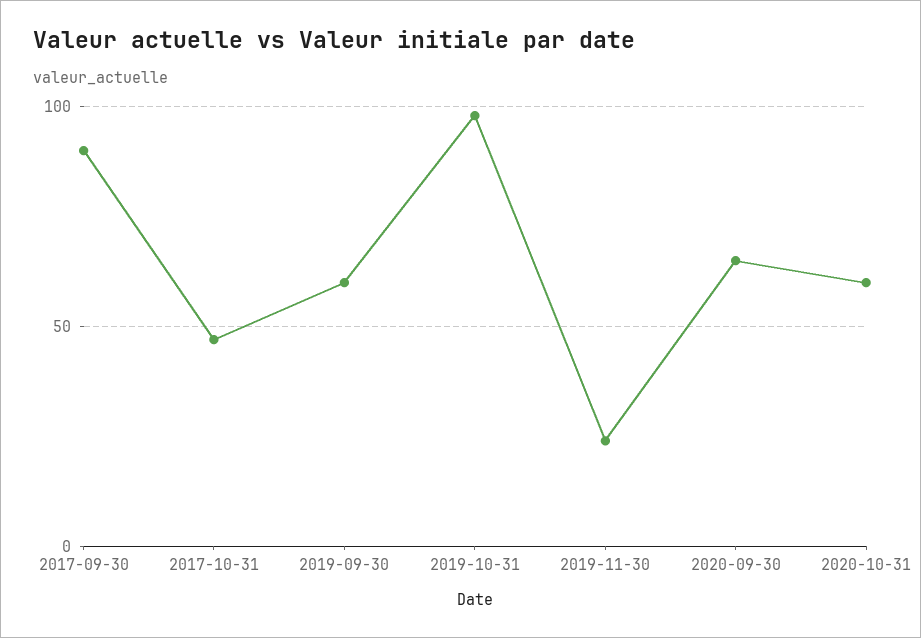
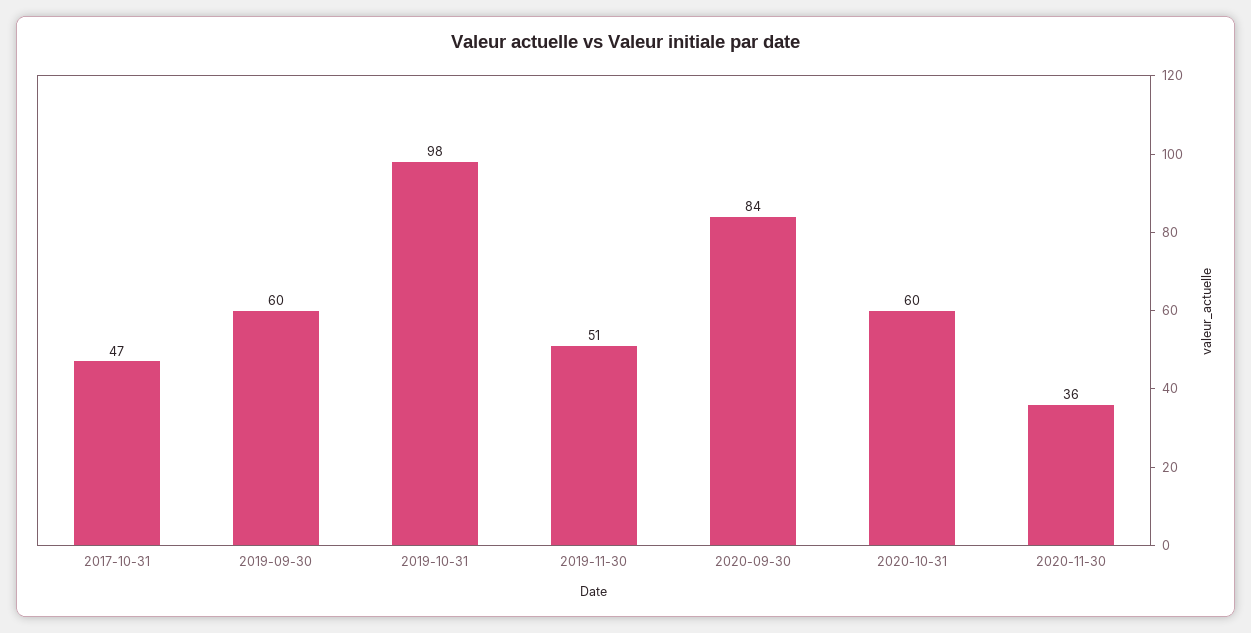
2017-09-30: 90 -> none
2019-11-30: 25 -> 51
2020-09-30: 65 -> 84
2020-11-30: none -> 36

